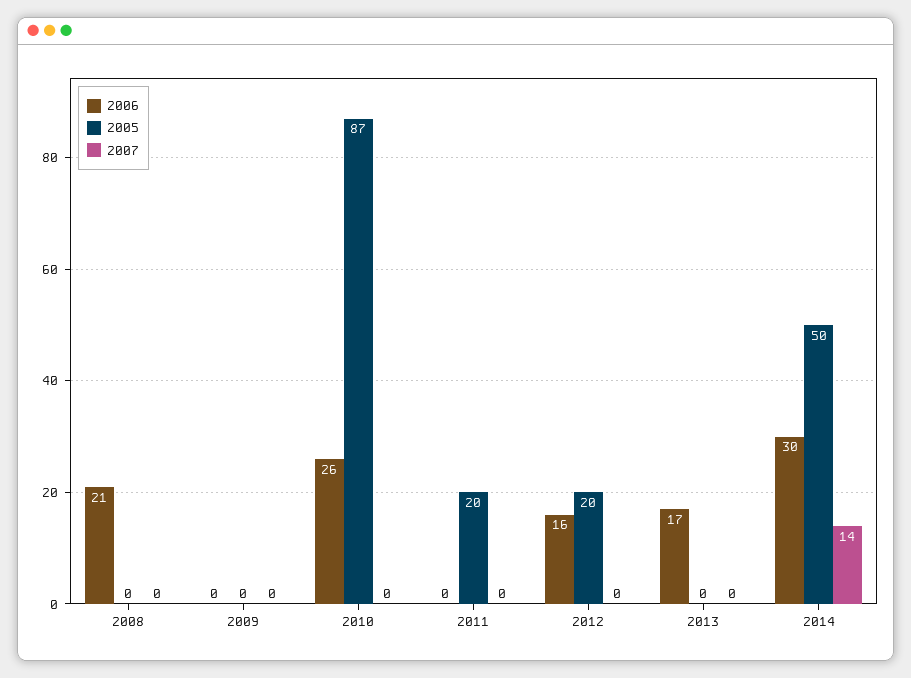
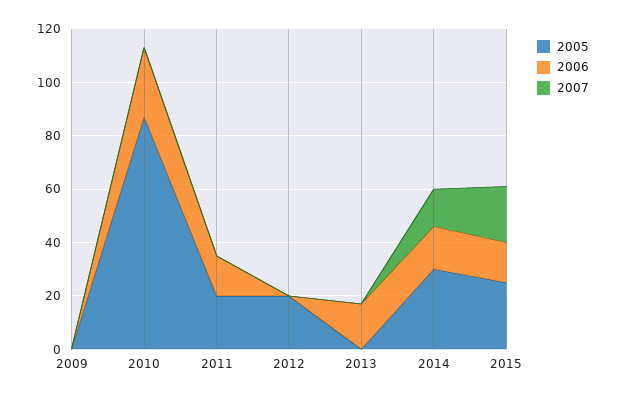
2006, 2008: 21 -> none
2005, 2008: 0 -> none
2007, 2008: 0 -> none
2006, 2011: 0 -> 15
2006, 2012: 16 -> 0
2006, 2014: 30 -> 15
2005, 2014: 50 -> 30
2005, 2015: none -> 25
2006, 2015: none -> 15
2007, 2015: none -> 20

